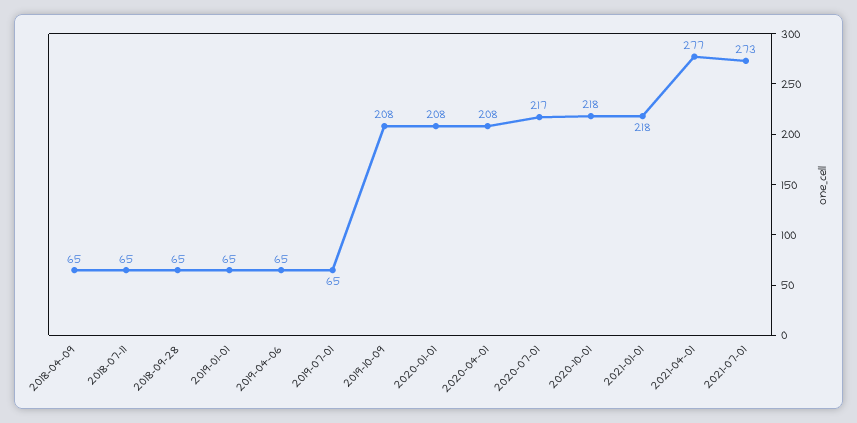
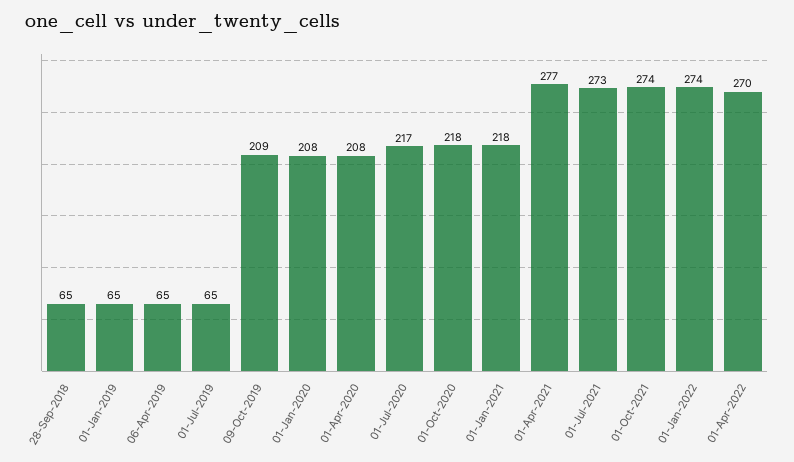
2018-04-09: 65 -> none
2018-07-11: 65 -> none
2019-10-09: 208 -> 209
01-Oct-2021: none -> 274
01-Jan-2022: none -> 274
01-Apr-2022: none -> 270

